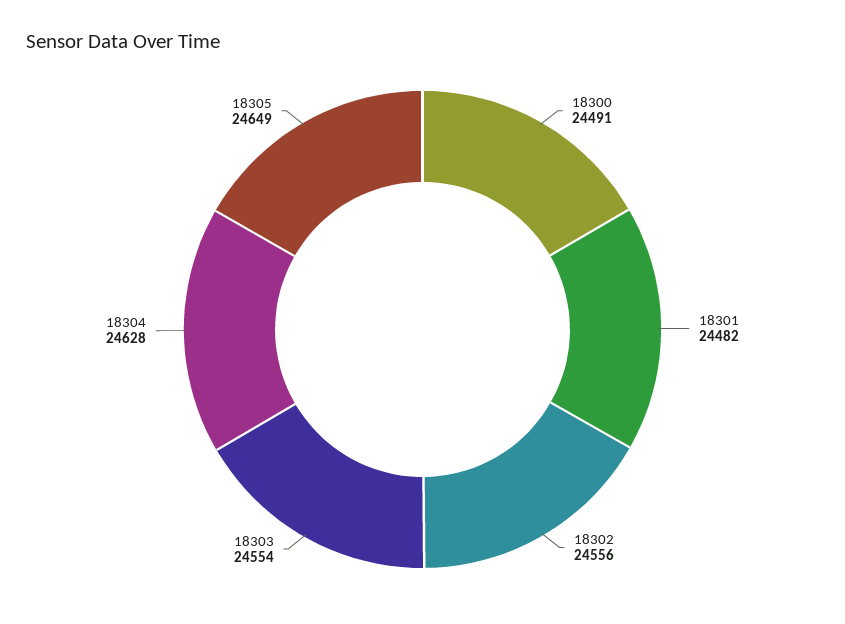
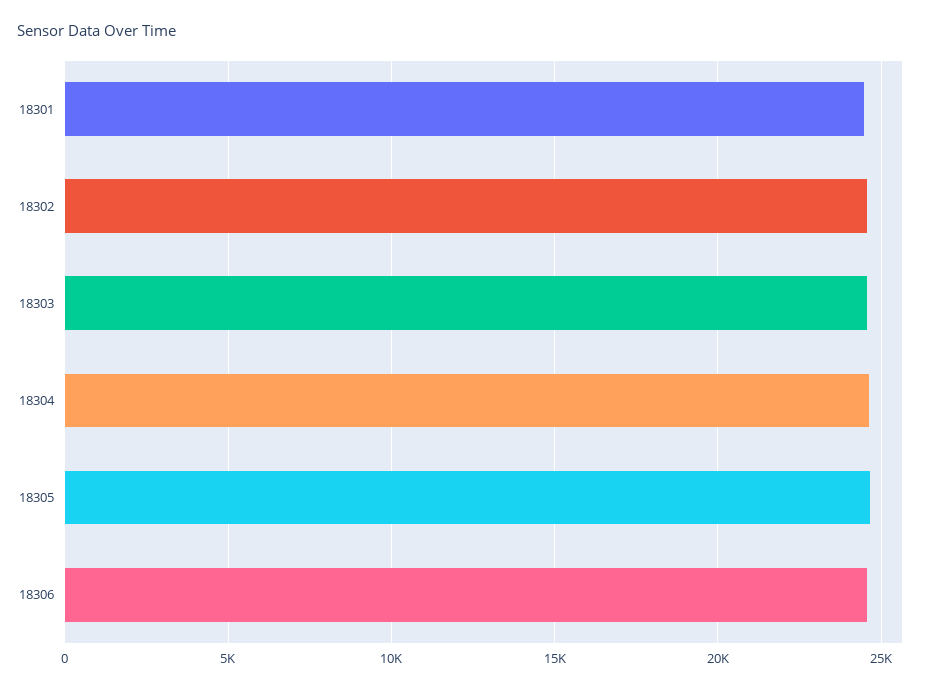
18300: 24491 -> none
18306: none -> 24500

